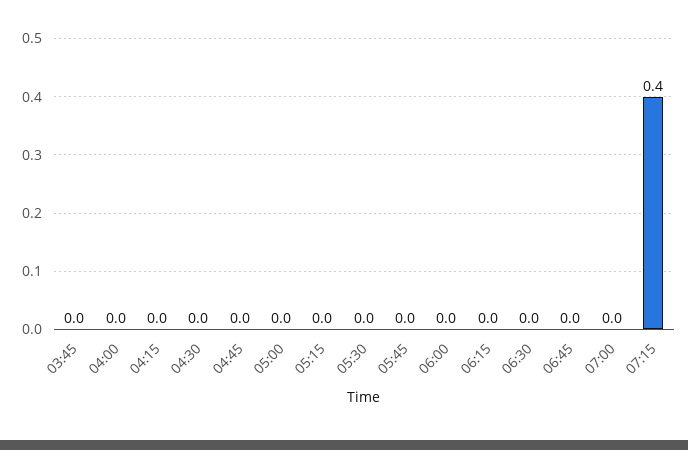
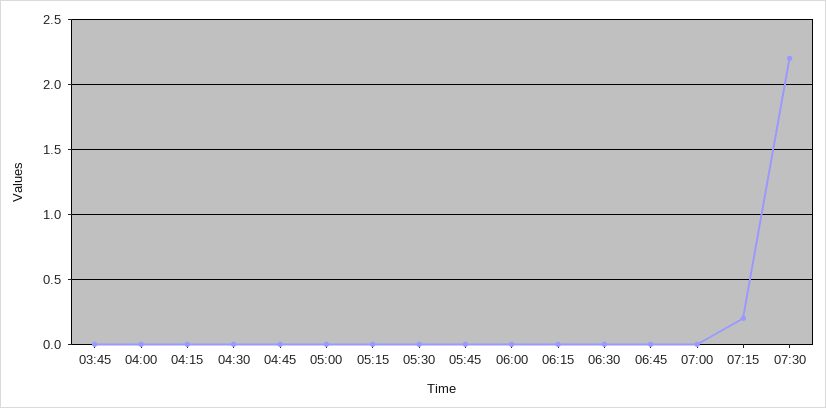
07:15: 0.4 -> 0.2
07:30: none -> 2.2

